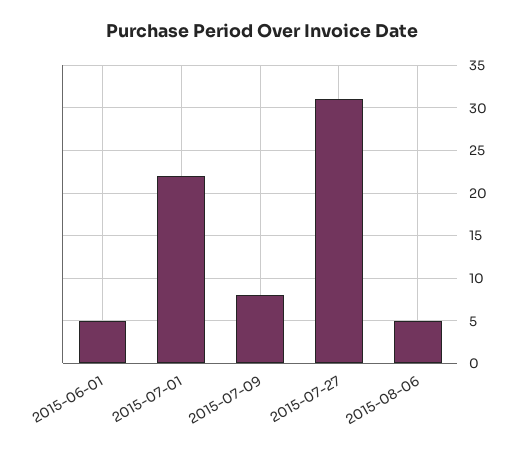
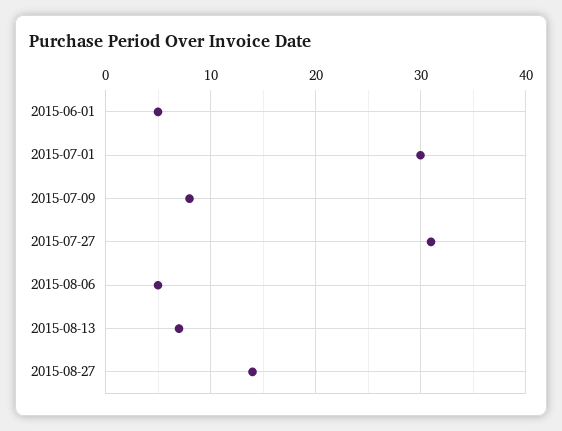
2015-07-01: 22 -> 30
2015-08-13: none -> 7
2015-08-27: none -> 14

